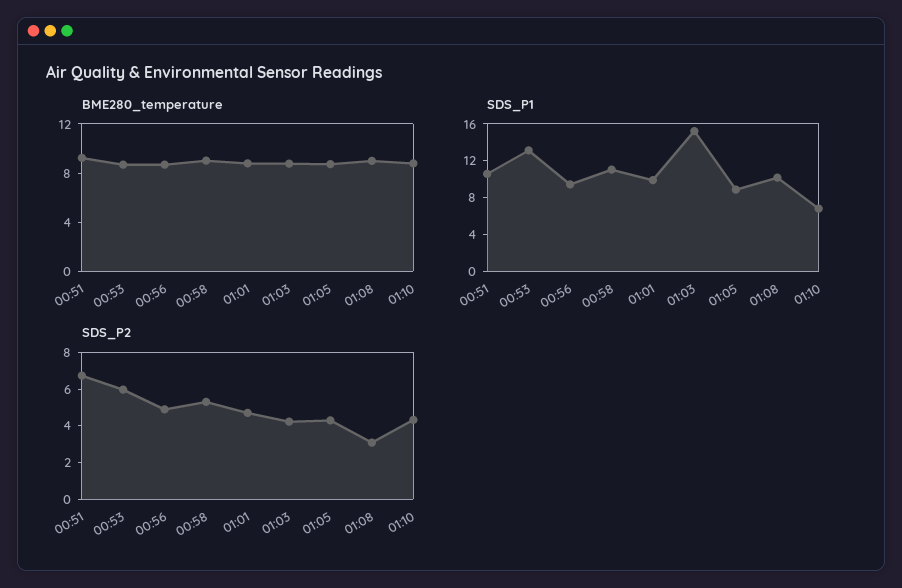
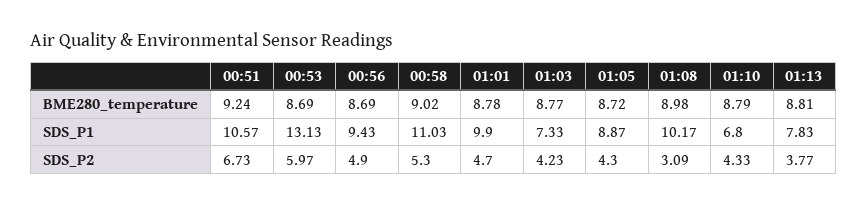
SDS_P1, 01:03: 15 -> 7.33
BME280_temperature, 01:13: none -> 8.81
SDS_P1, 01:13: none -> 7.83
SDS_P2, 01:13: none -> 3.77

